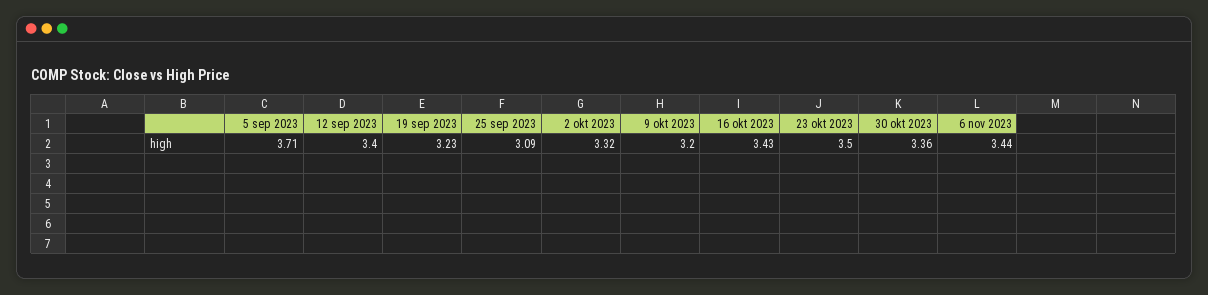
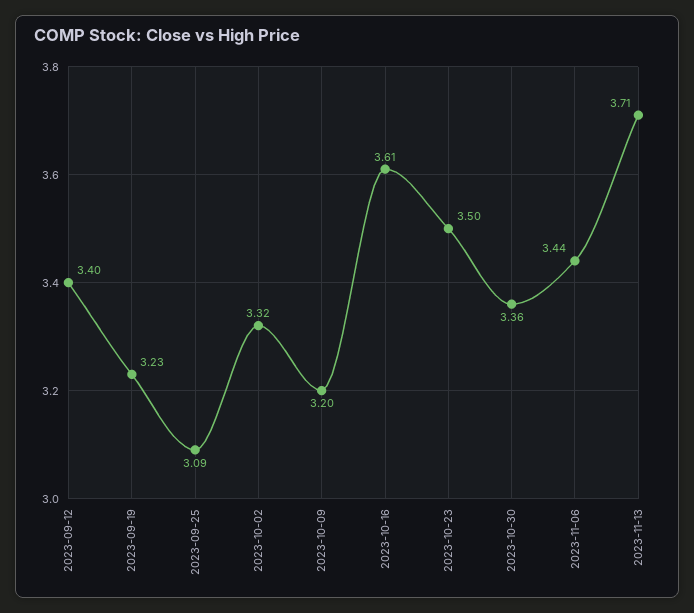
5 sep 2023: 3.71 -> none
16 okt 2023: 3.43 -> 3.61
2023-11-13: none -> 3.71

